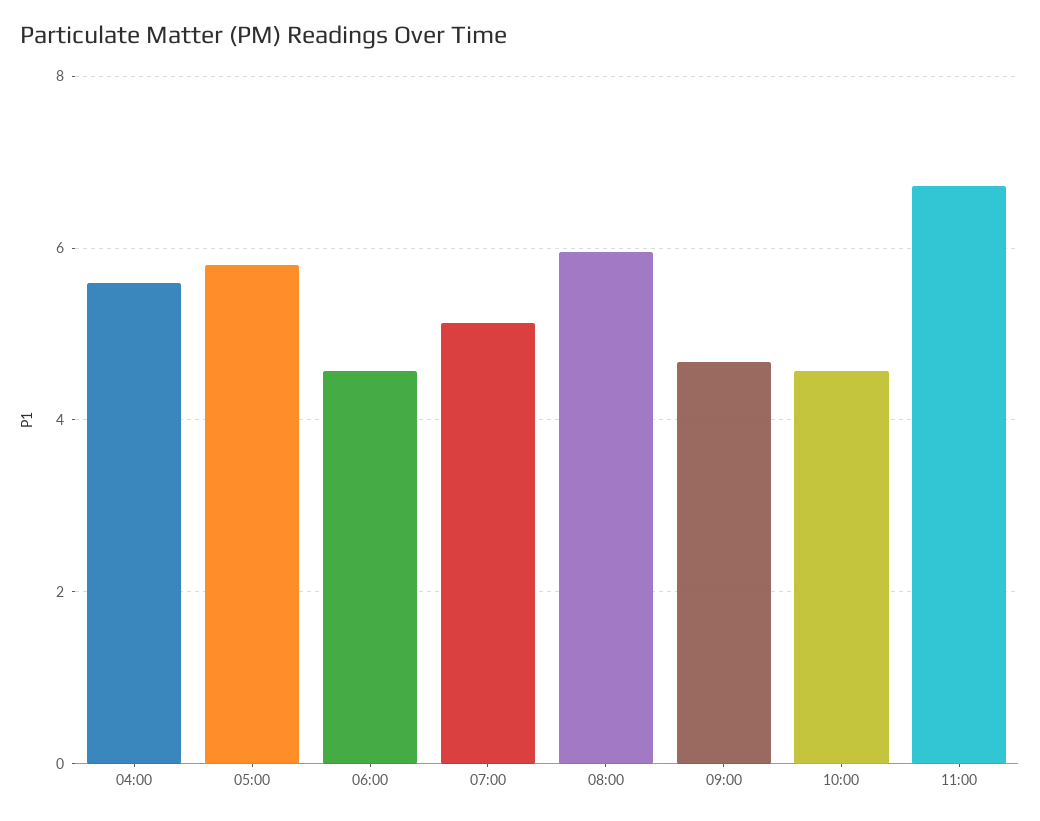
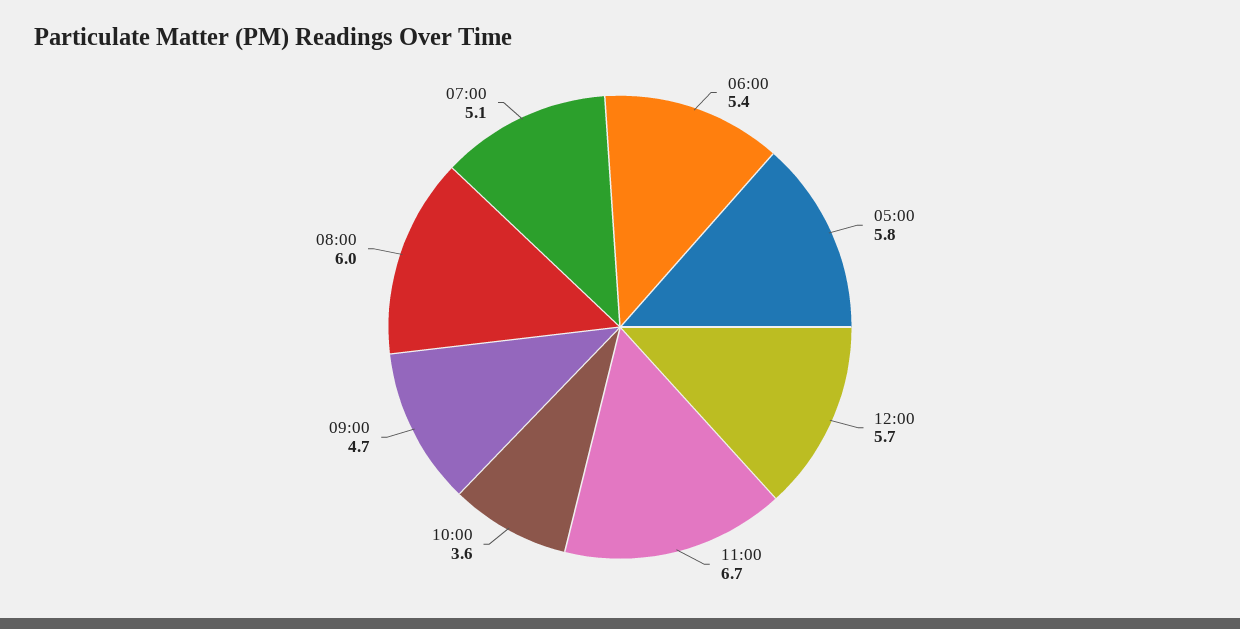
04:00: 5.6 -> none
06:00: 4.6 -> 5.4
10:00: 4.6 -> 3.6
12:00: none -> 5.7

